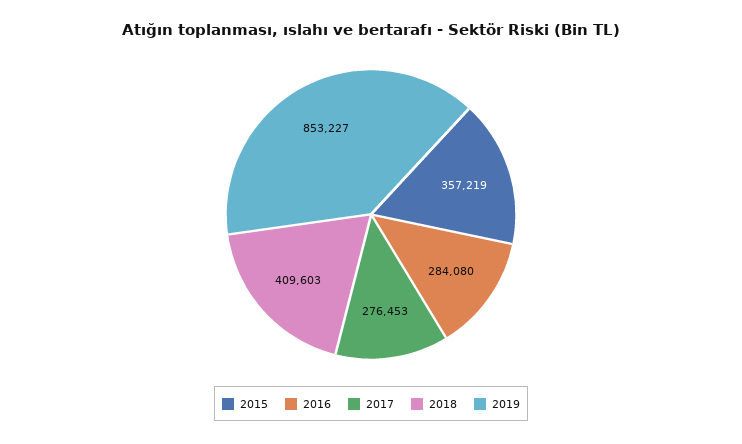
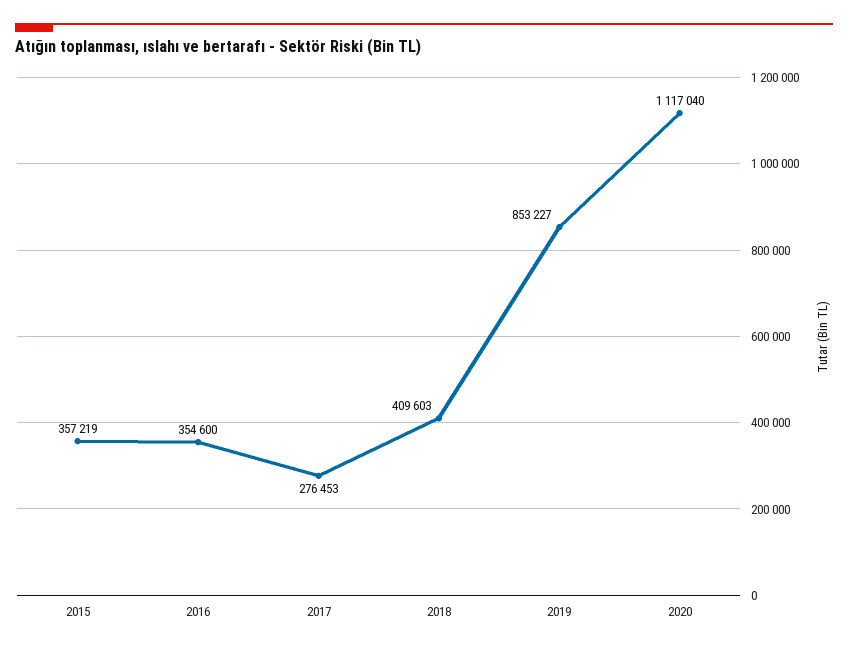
2016: 284080 -> 354600
2020: none -> 1117040

